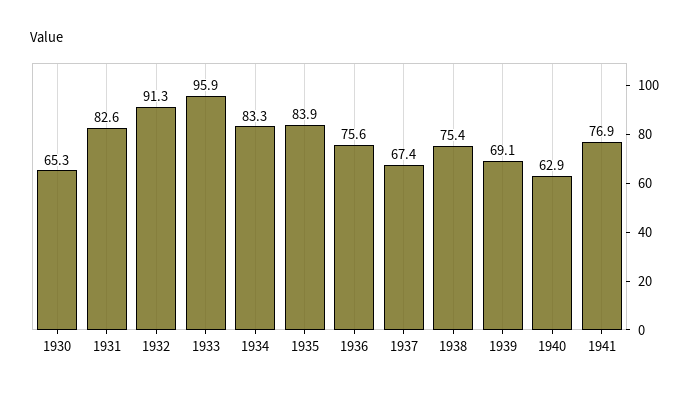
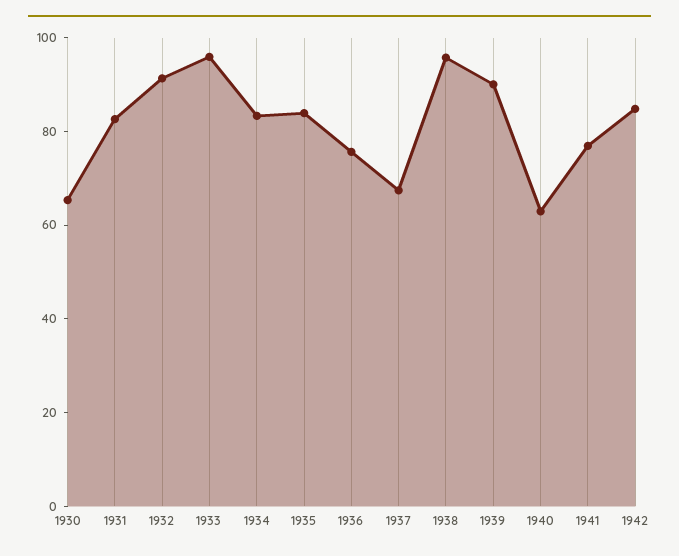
1938: 75.4 -> 95
1939: 69.1 -> 90
1942: none -> 85

